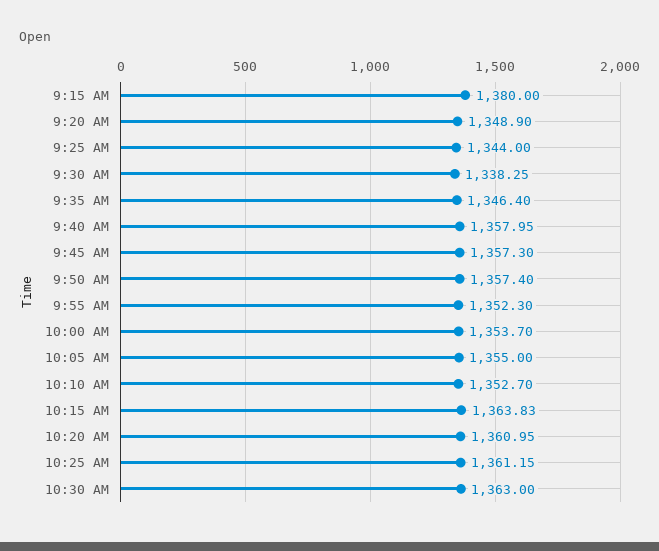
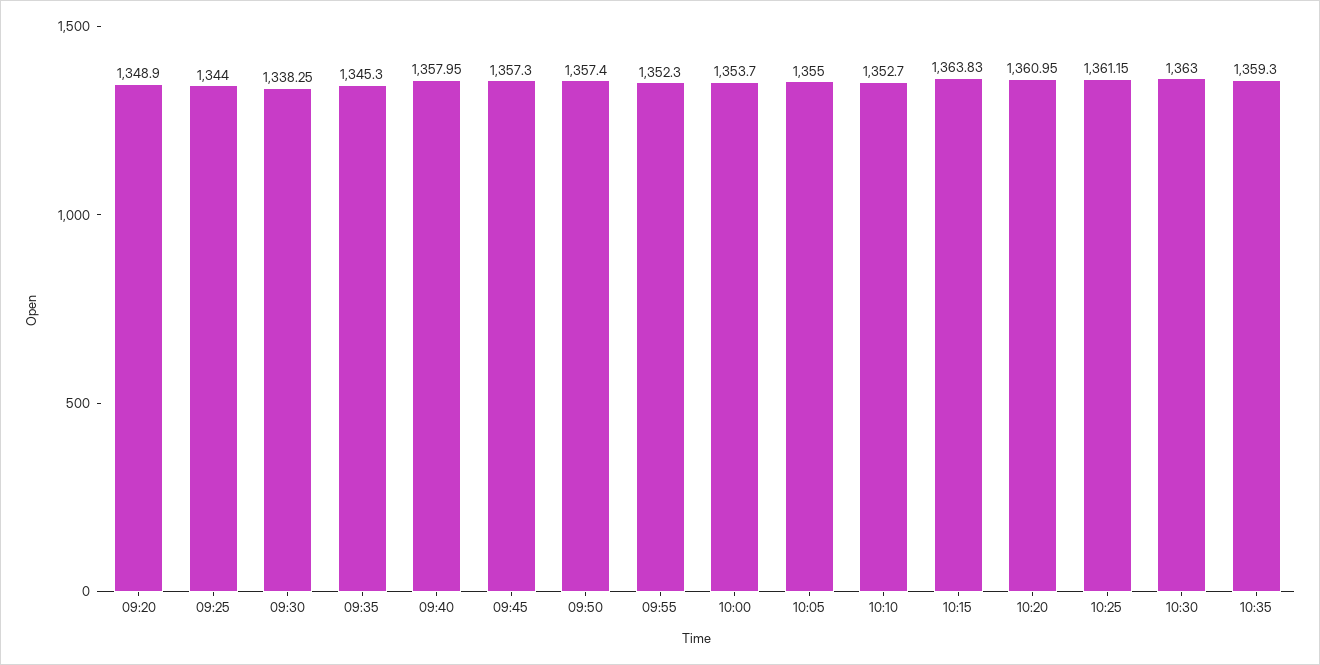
9:15 AM: 1380 -> none
9:35 AM: 1346.4 -> 1345.3
10:35: none -> 1359.3

